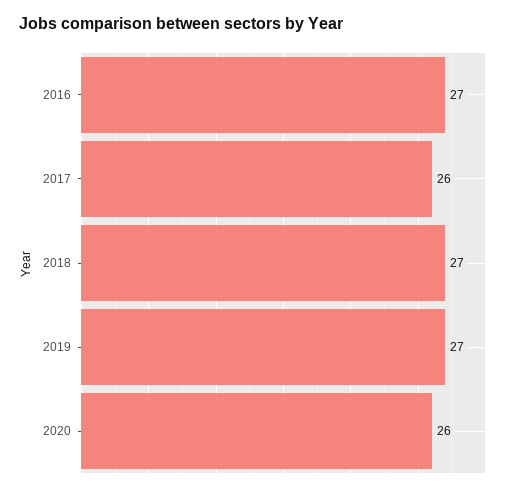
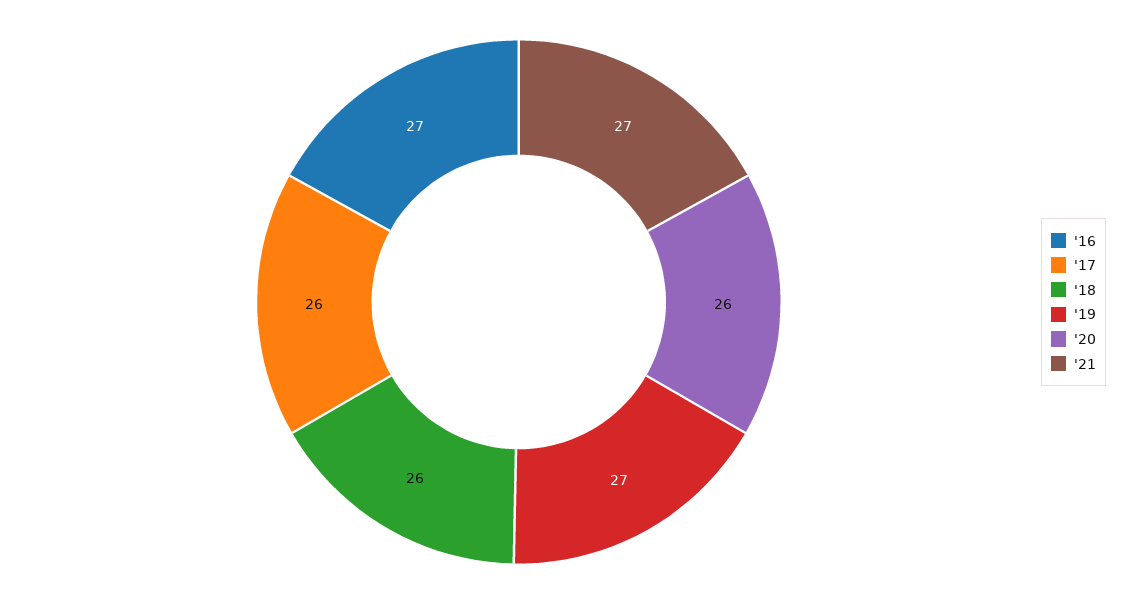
2018: 27 -> 26
'21: none -> 27

